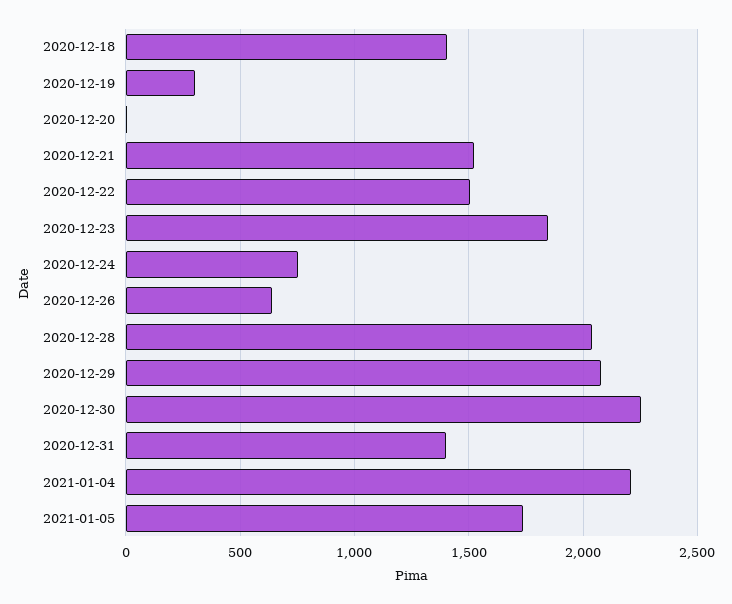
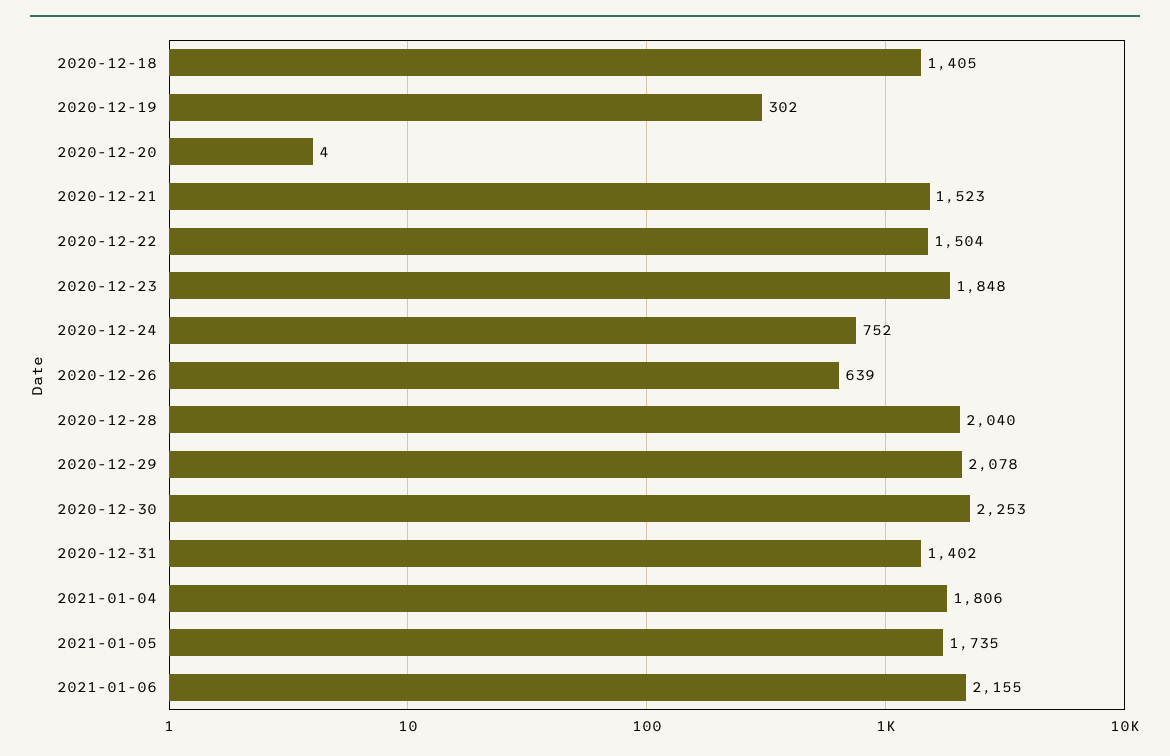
2021-01-04: 2200 -> 1806
2021-01-06: none -> 2155

